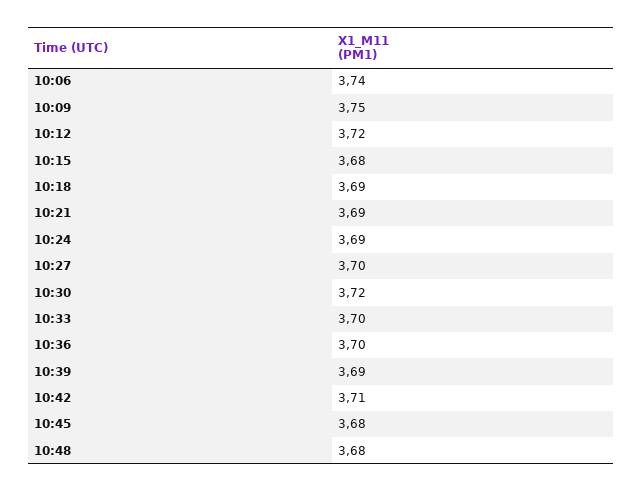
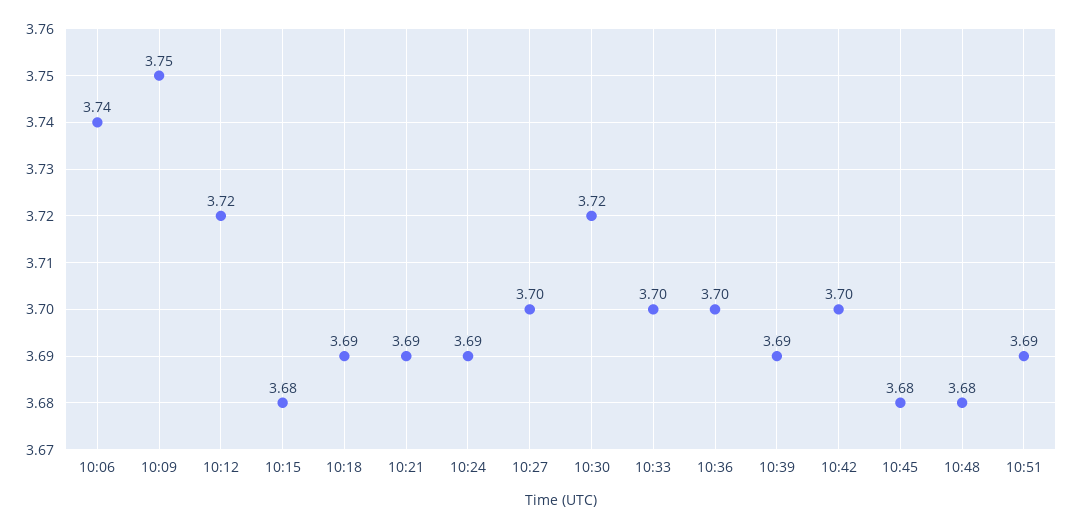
10:42: 3.71 -> 3.7
10:51: none -> 3.69

